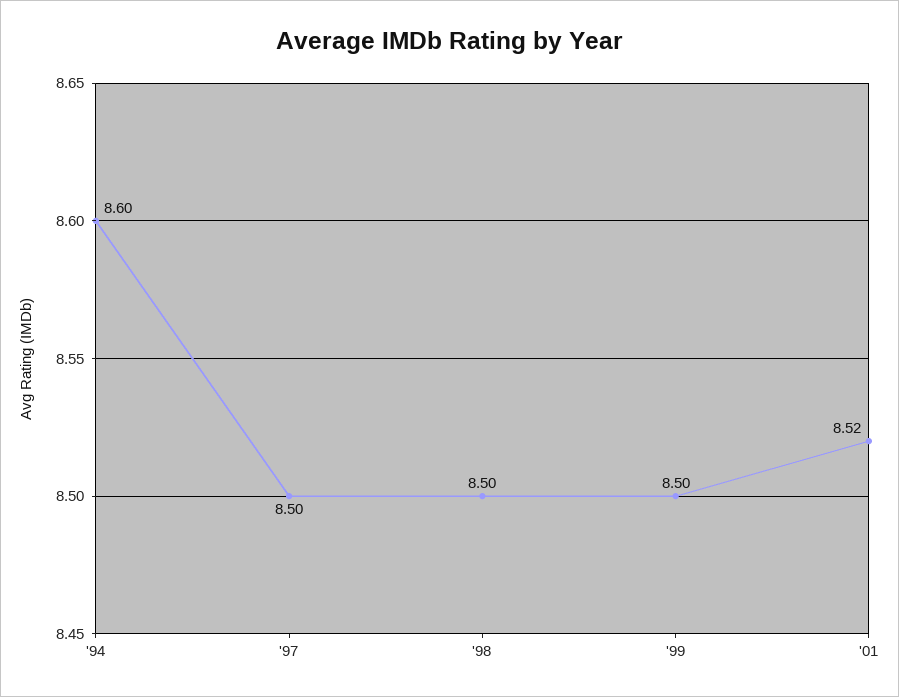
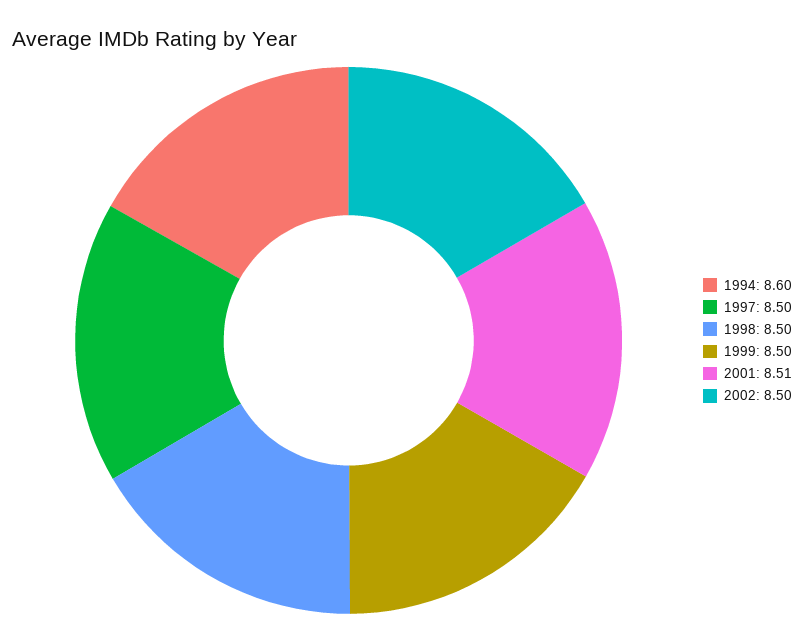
'01: 8.52 -> 8.51
2002: none -> 8.5

